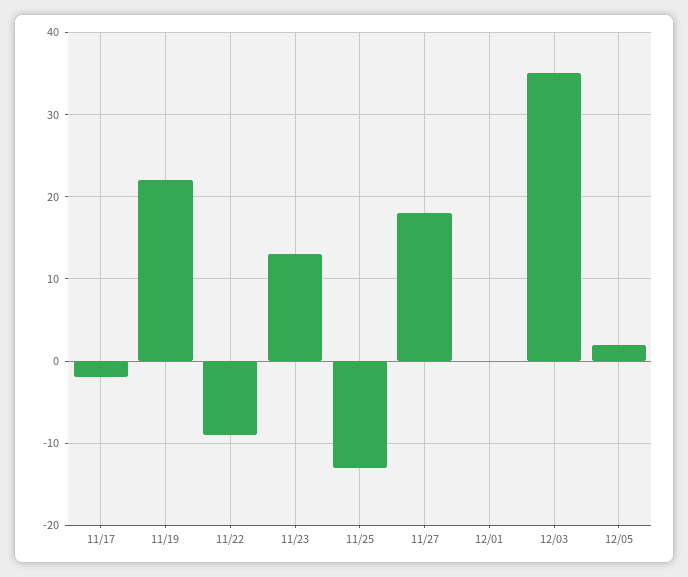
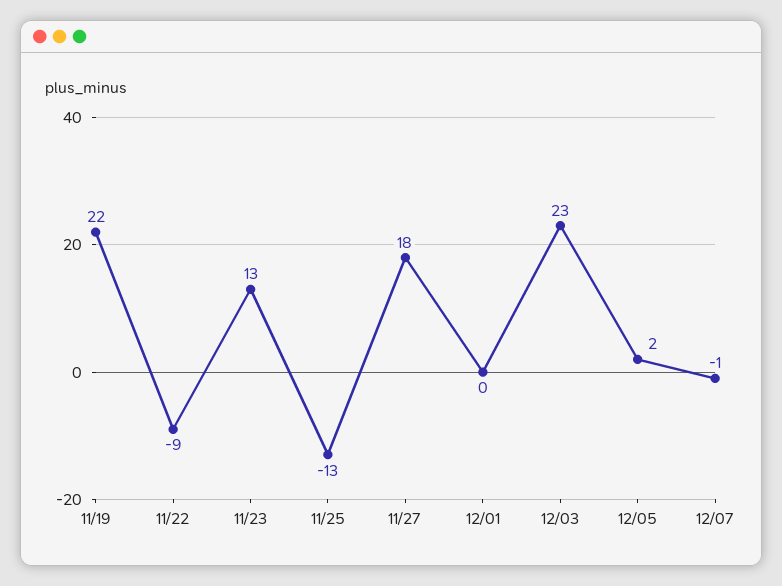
11/17: -2 -> none
12/03: 35 -> 23
12/07: none -> -1

